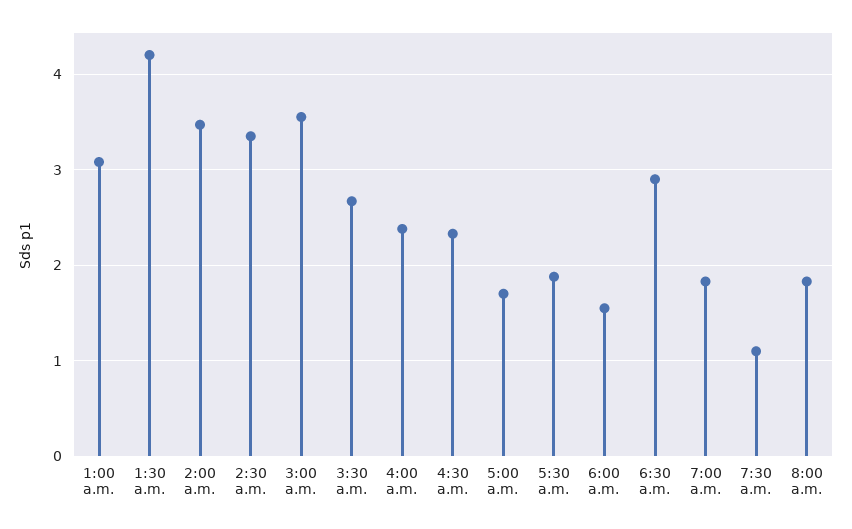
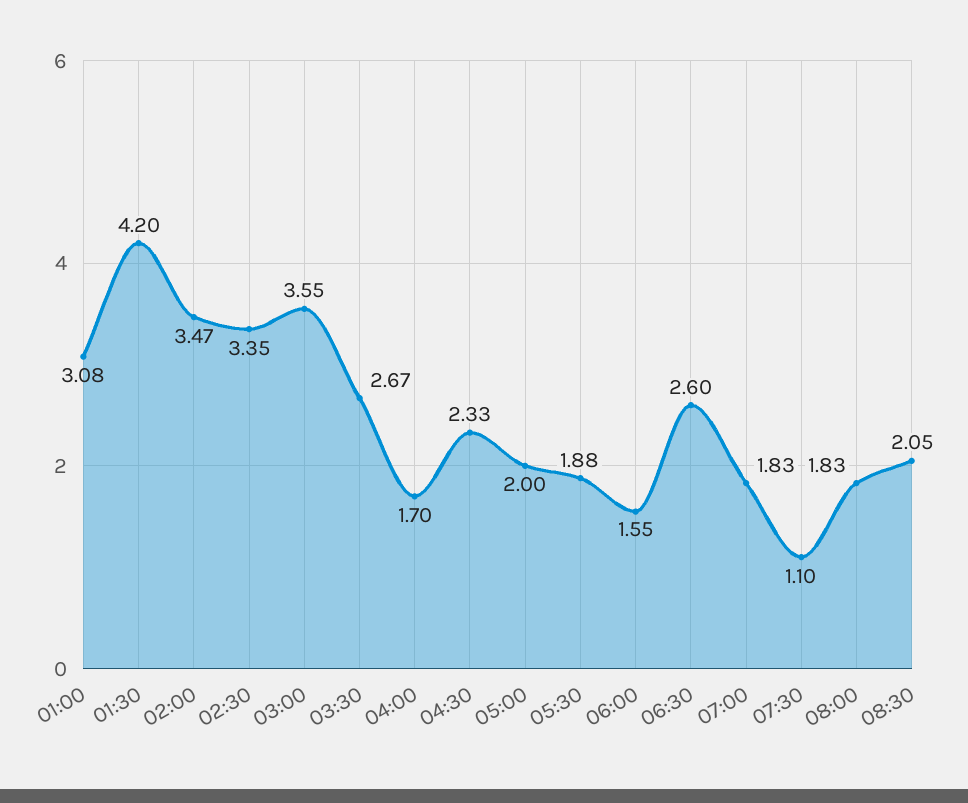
4:00 a.m.: 2.4 -> 1.7
5:00 a.m.: 1.7 -> 2
6:30 a.m.: 2.9 -> 2.6
08:30: none -> 2.05

